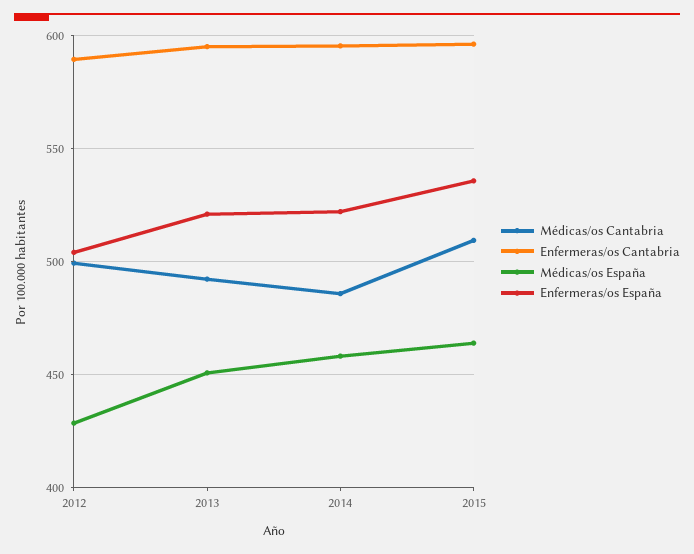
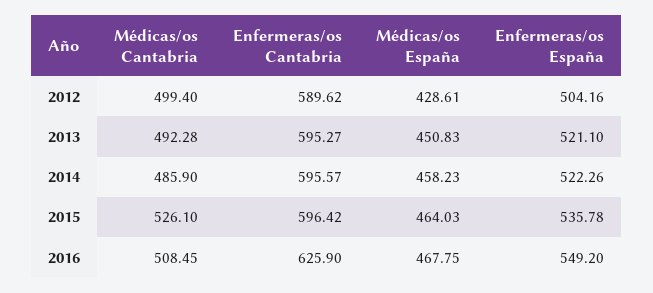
Médicas/os Cantabria, 2015: 510 -> 526.1
Médicas/os Cantabria, 2016: none -> 508.45
Enfermeras/os Cantabria, 2016: none -> 625.9
Médicas/os España, 2016: none -> 467.75
Enfermeras/os España, 2016: none -> 549.2

